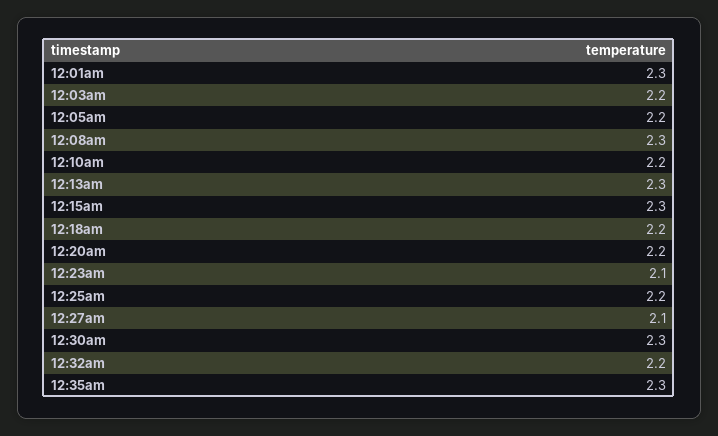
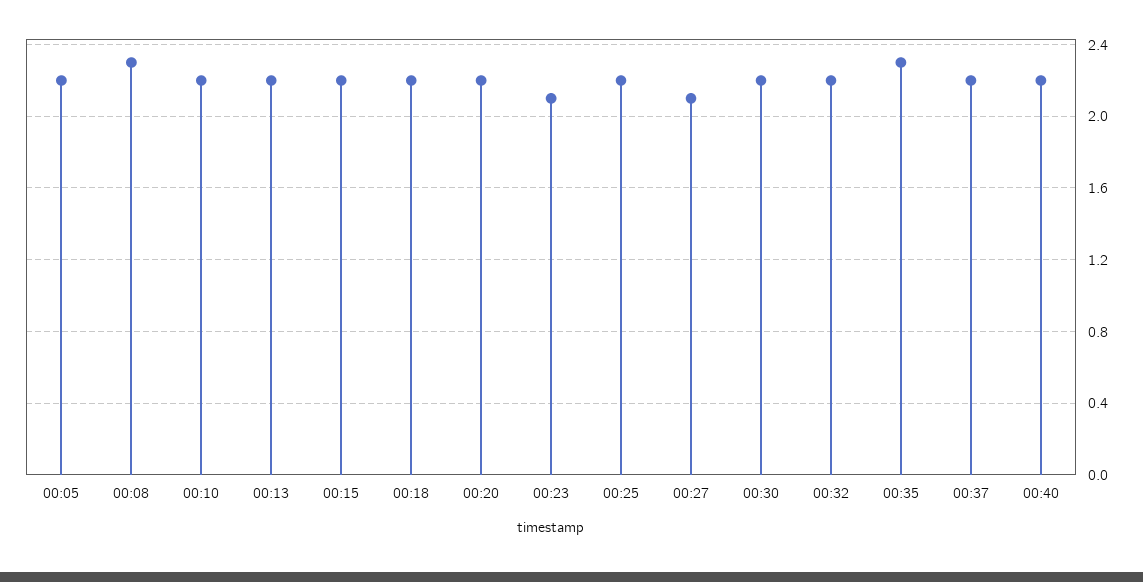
12:01am: 2.3 -> none
12:03am: 2.2 -> none
12:13am: 2.3 -> 2.2
12:15am: 2.3 -> 2.2
12:30am: 2.3 -> 2.2
00:37: none -> 2.2
00:40: none -> 2.2

